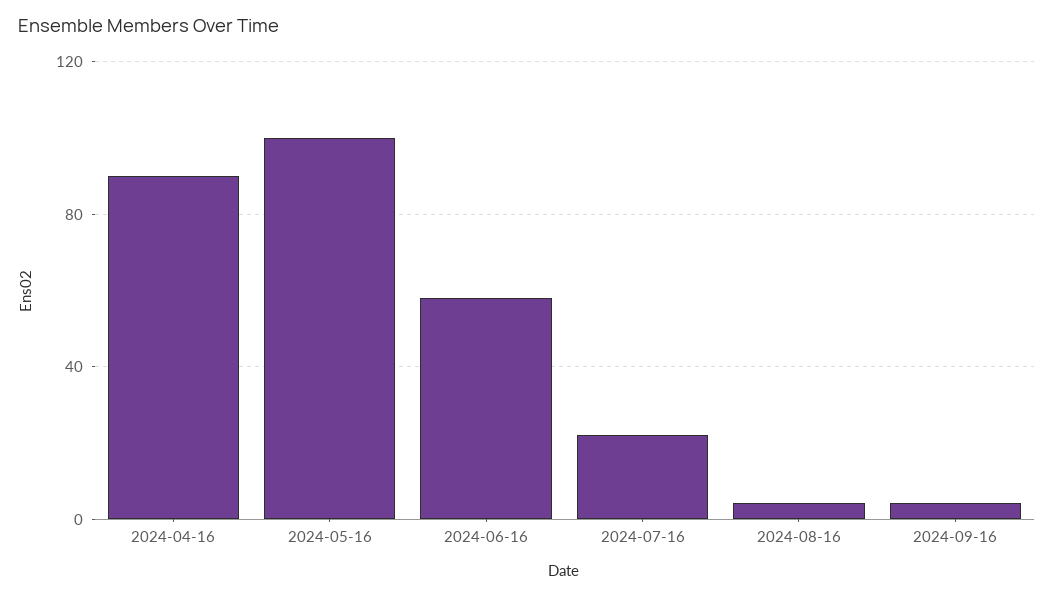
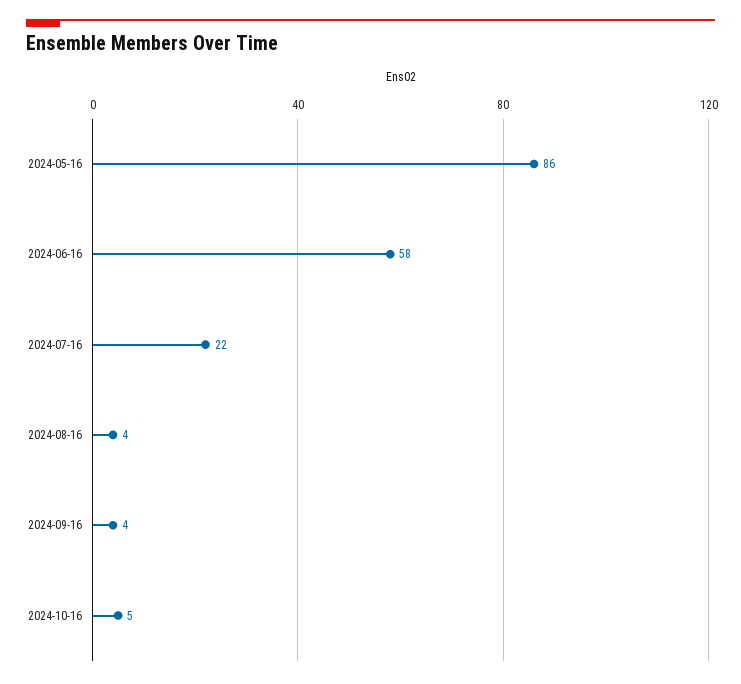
2024-04-16: 90 -> none
2024-05-16: 100 -> 86
2024-10-16: none -> 5

